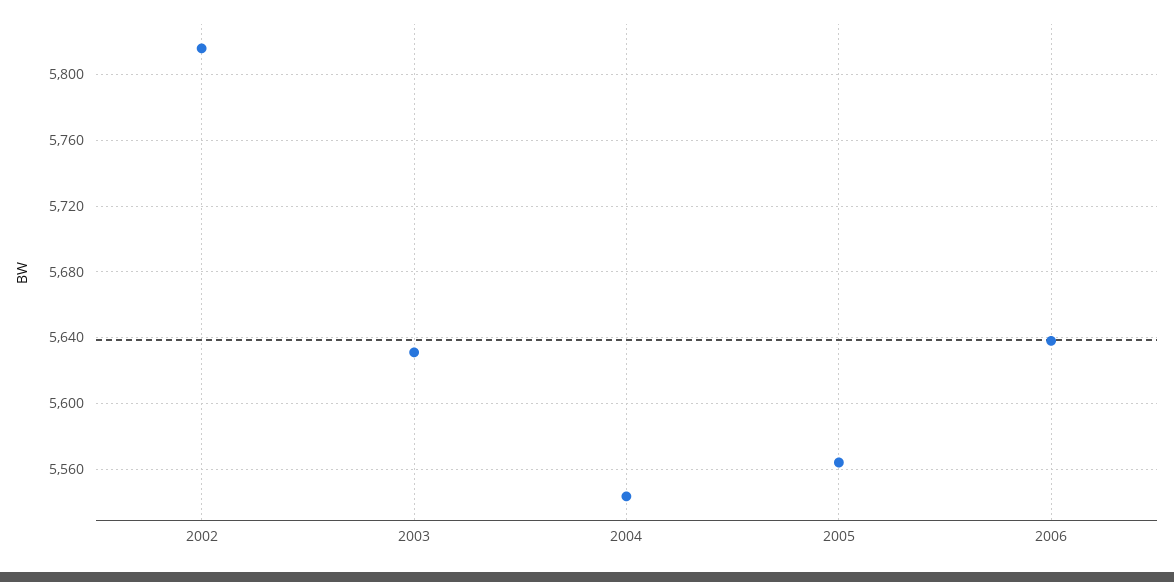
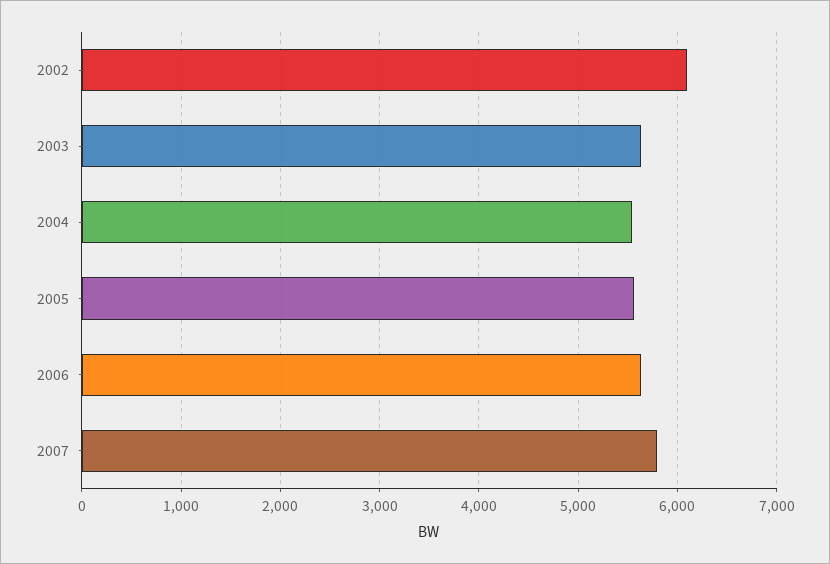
2002: 5815 -> 6100
2007: none -> 5800

